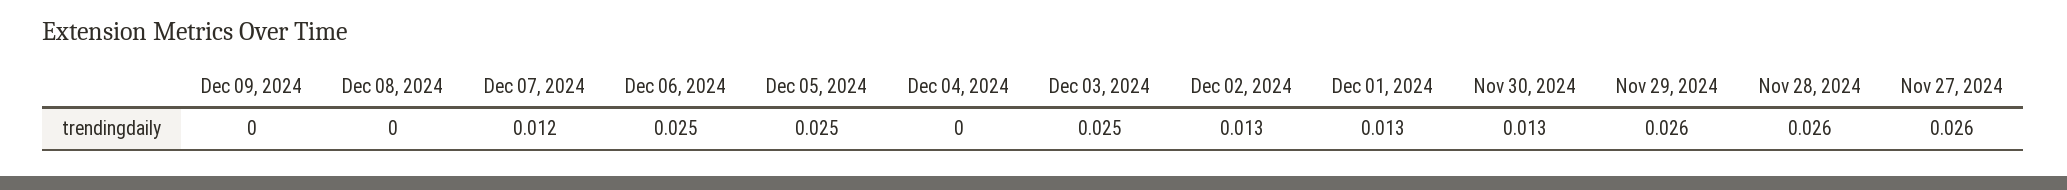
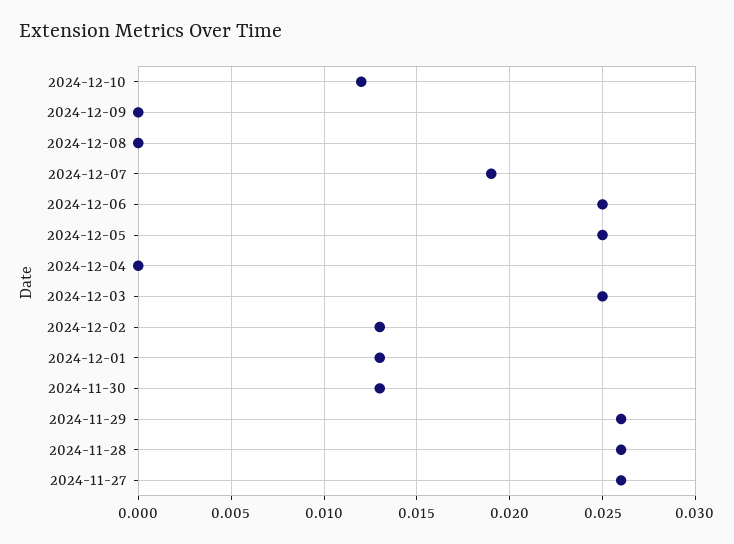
Dec 07, 2024: 0.012 -> 0.019
2024-12-10: none -> 0.012

